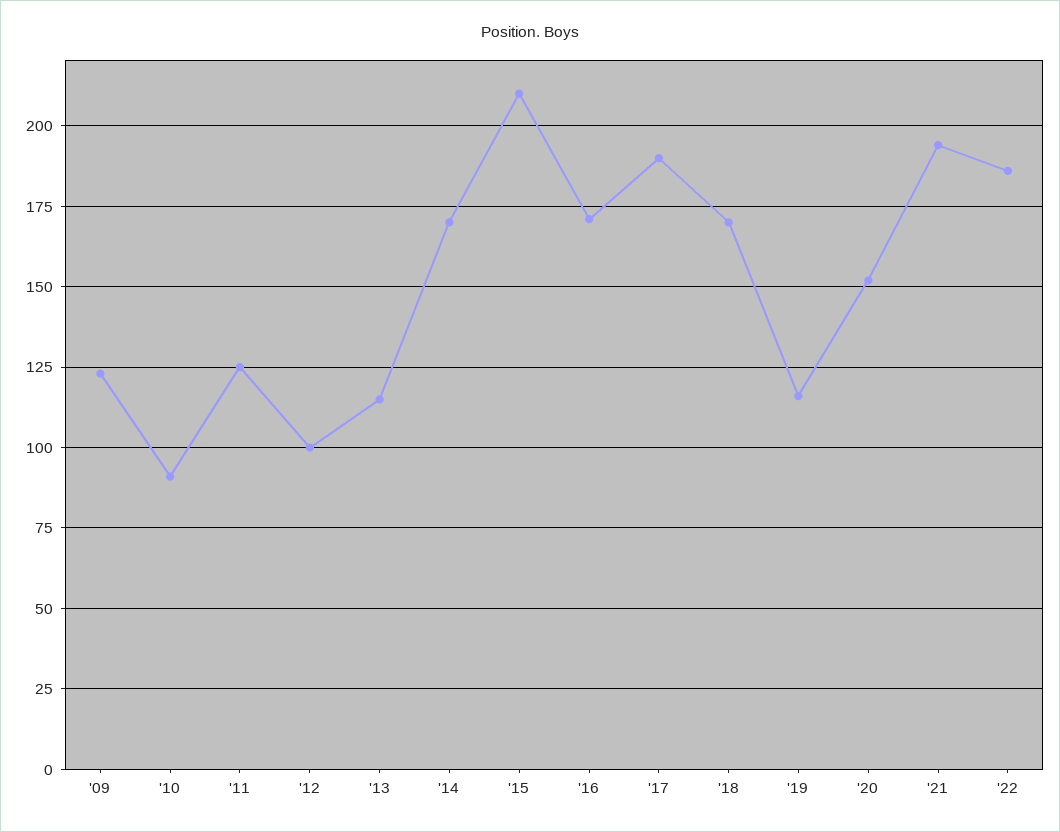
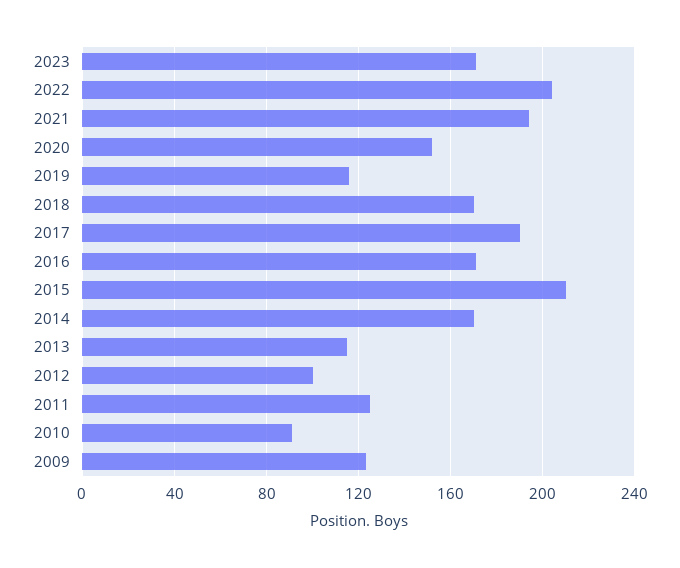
'22: 185 -> 205
2023: none -> 170

